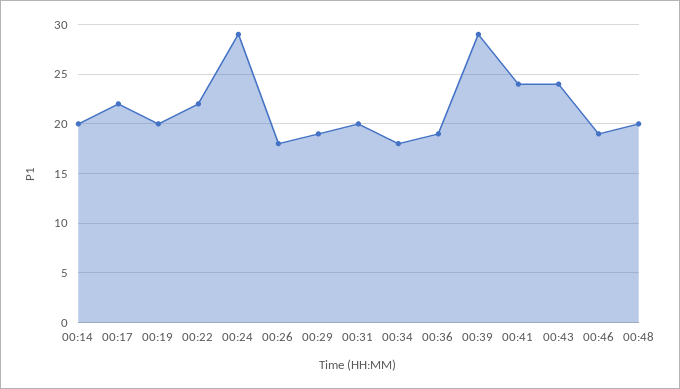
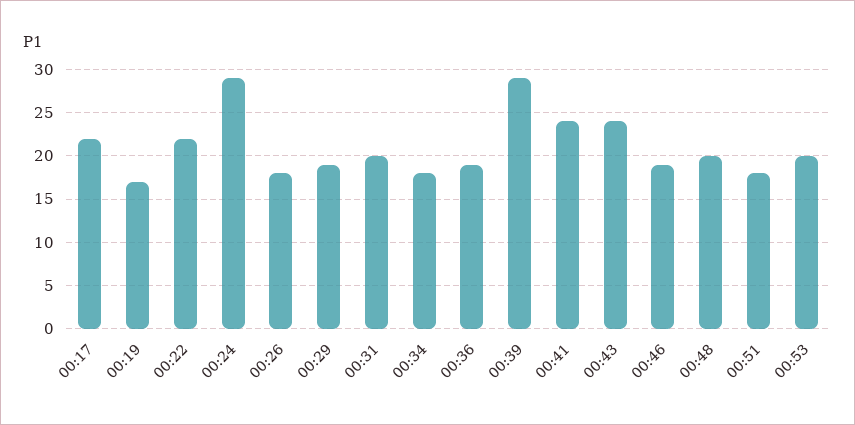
00:14: 20 -> none
00:19: 20 -> 17
00:51: none -> 18
00:53: none -> 20

